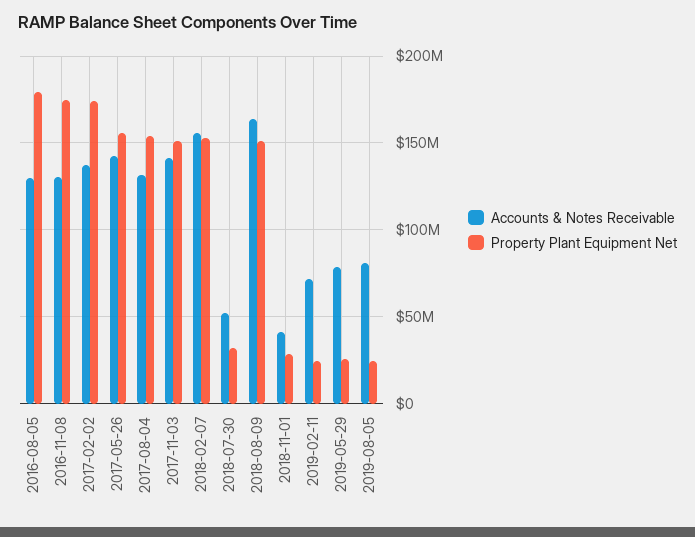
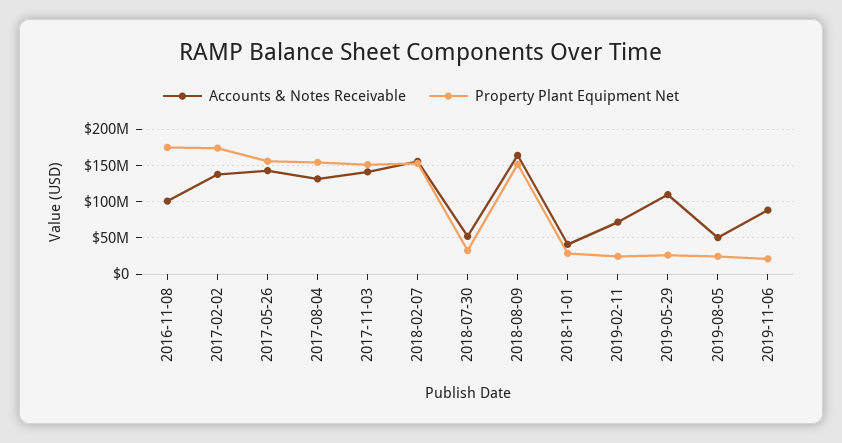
Accounts & Notes Receivable, 2016-08-05: 130000000 -> none
Property Plant Equipment Net, 2016-08-05: 180000000 -> none
Accounts & Notes Receivable, 2016-11-08: 130000000 -> 100000000
Accounts & Notes Receivable, 2019-05-29: 80000000 -> 110000000
Accounts & Notes Receivable, 2019-08-05: 80000000 -> 50000000
Accounts & Notes Receivable, 2019-11-06: none -> 90000000
Property Plant Equipment Net, 2019-11-06: none -> 20000000

